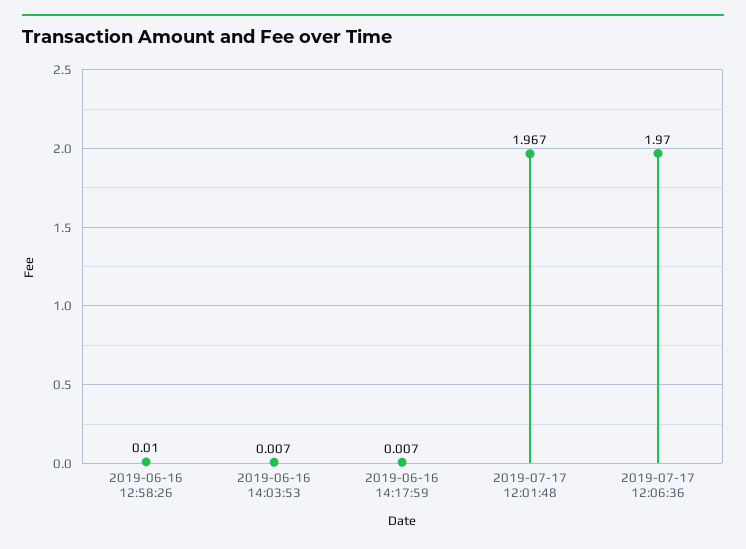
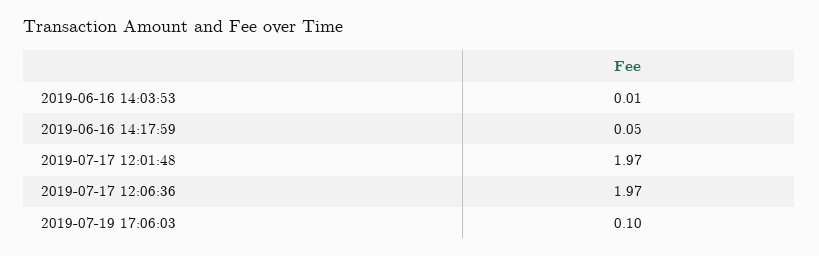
2019-06-16 12:58:26: 0.01 -> none
2019-06-16 14:17:59: 0.007 -> 0.05
2019-07-19 17:06:03: none -> 0.1

